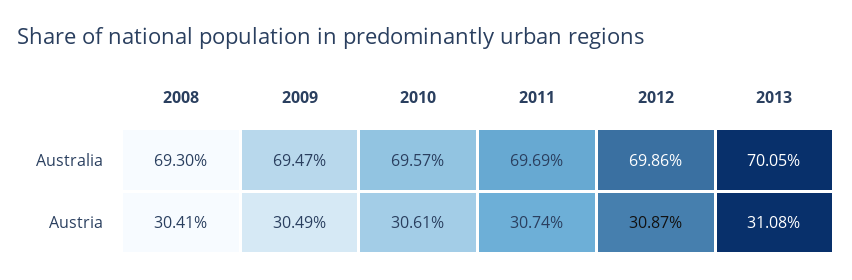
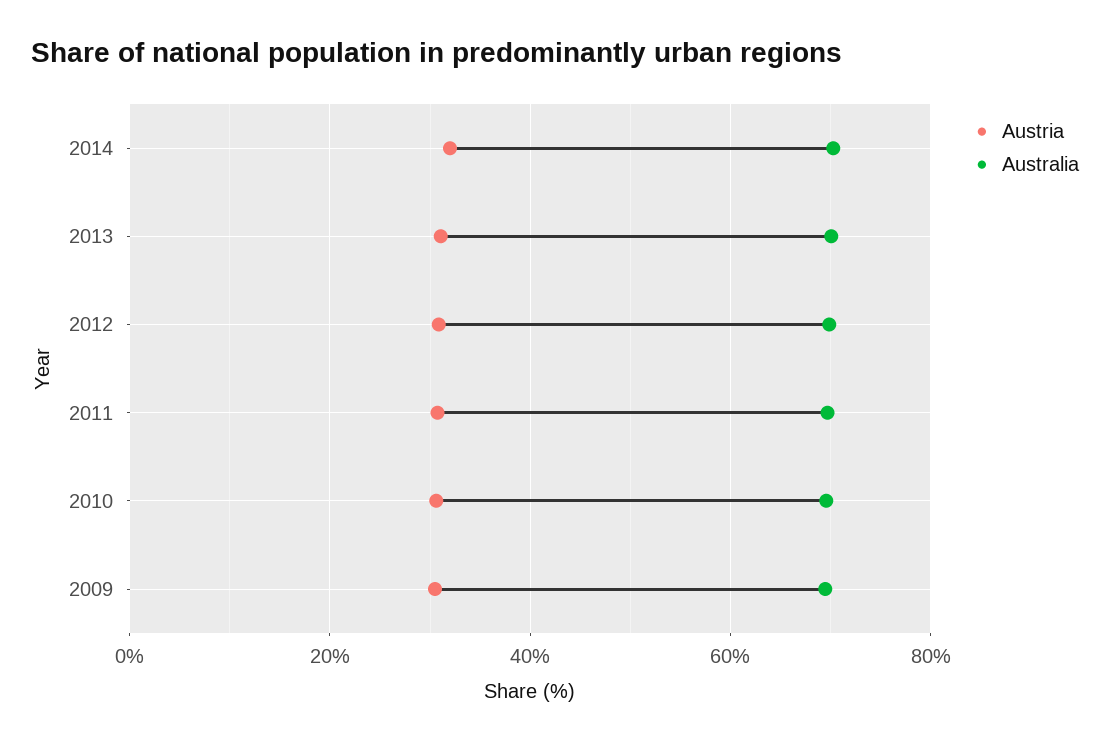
Australia, 2008: 69.3 -> none
Austria, 2008: 30.41 -> none
Austria, 2014: none -> 32
Australia, 2014: none -> 70

